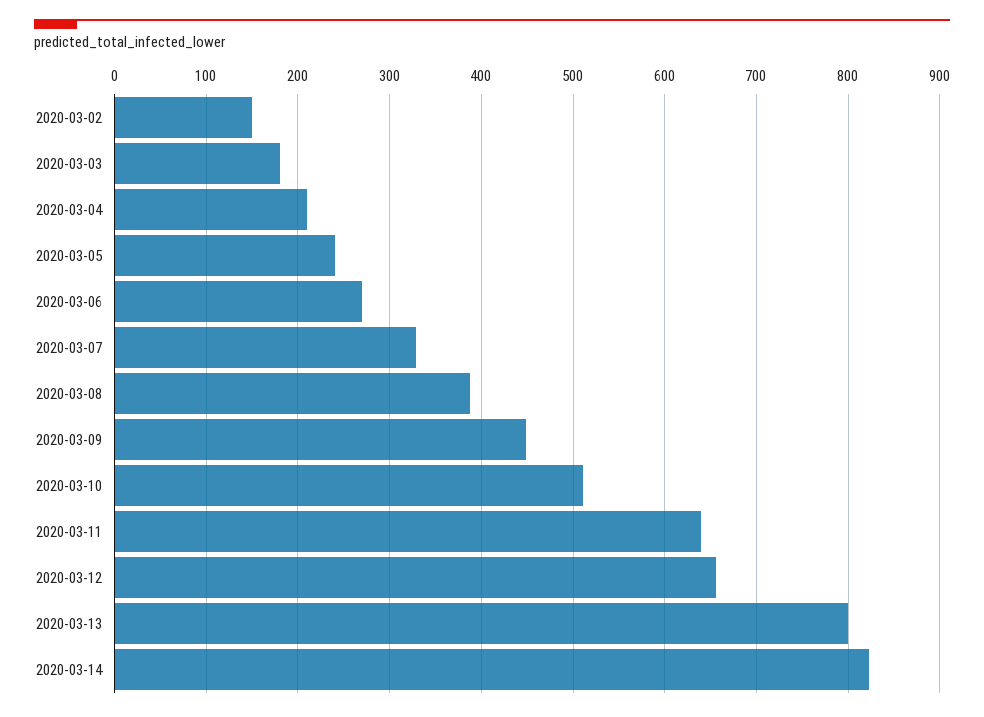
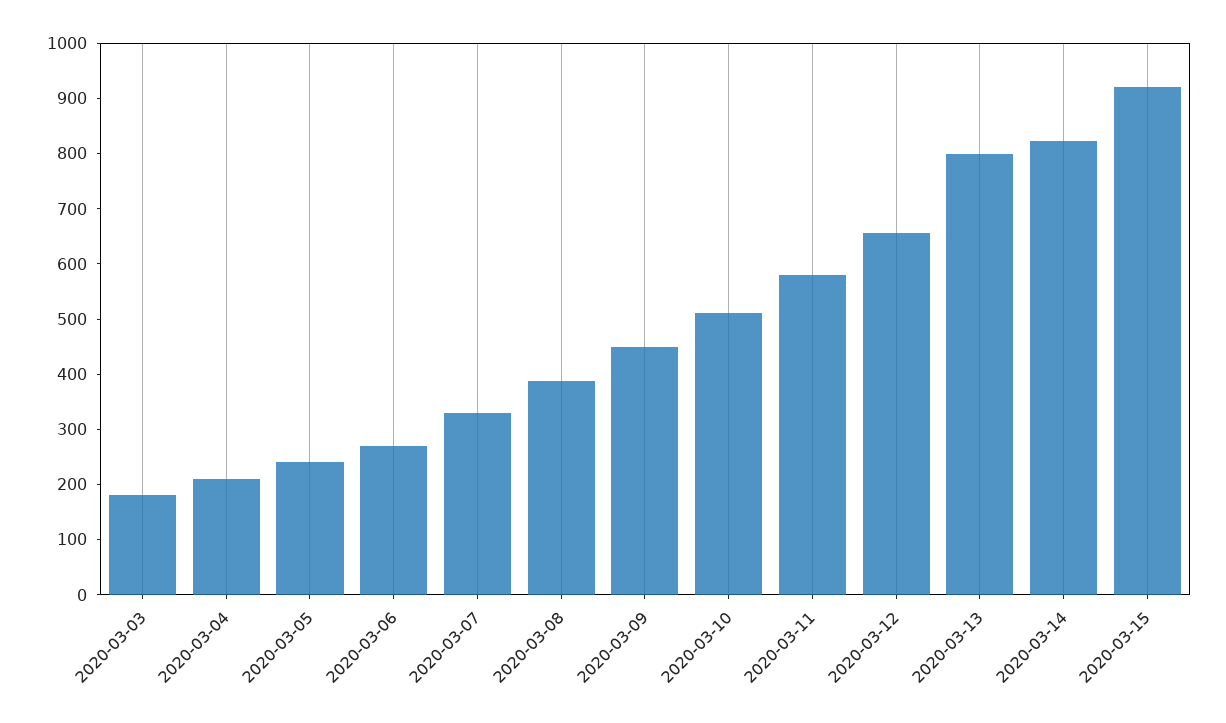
2020-03-02: 150 -> none
2020-03-11: 640 -> 580
2020-03-15: none -> 920

